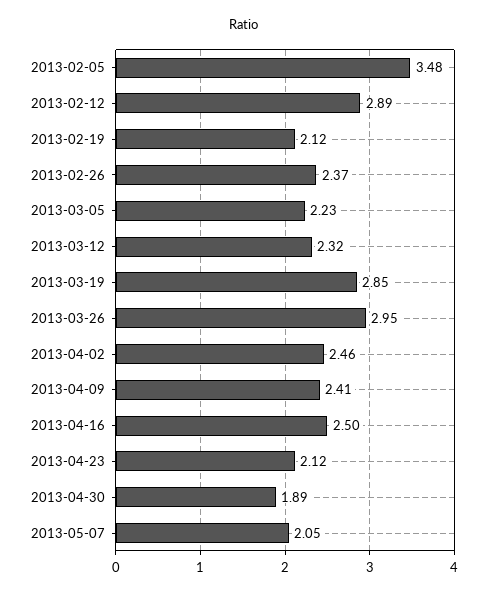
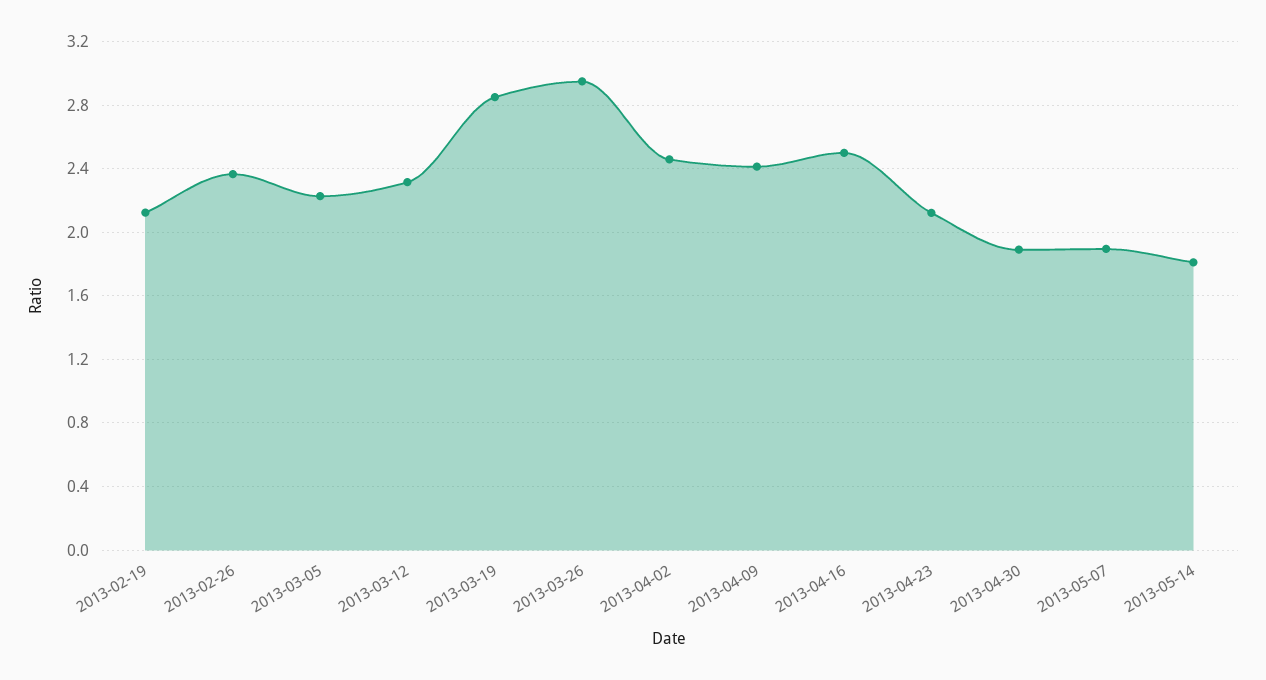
2013-02-05: 3.48 -> none
2013-02-12: 2.89 -> none
2013-05-07: 2.05 -> 1.9
2013-05-14: none -> 1.8

